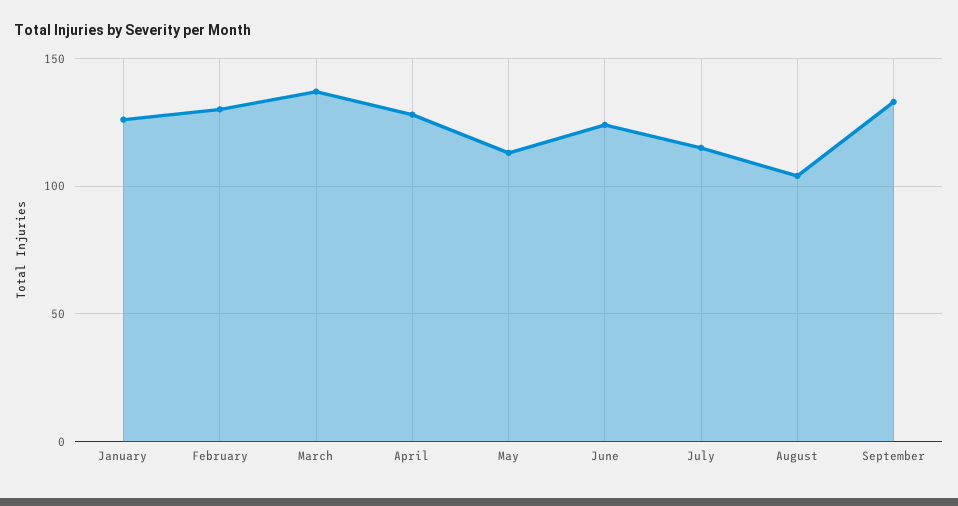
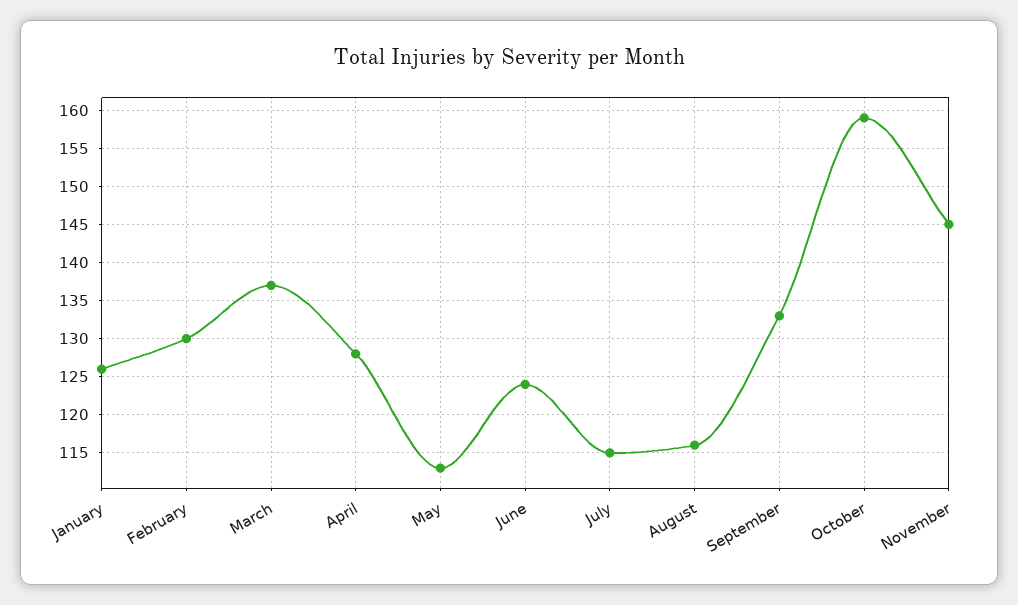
August: 105 -> 116
October: none -> 159
November: none -> 145

